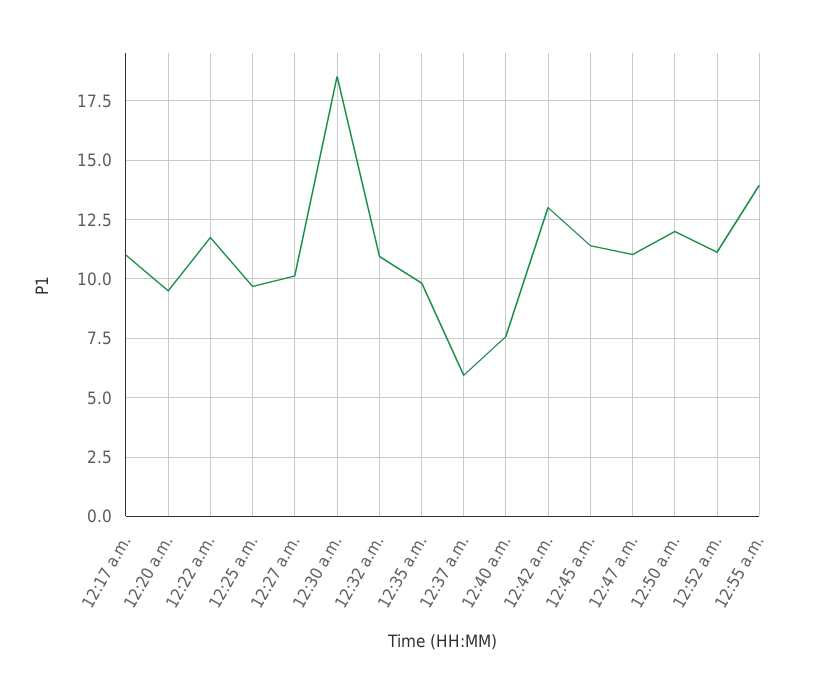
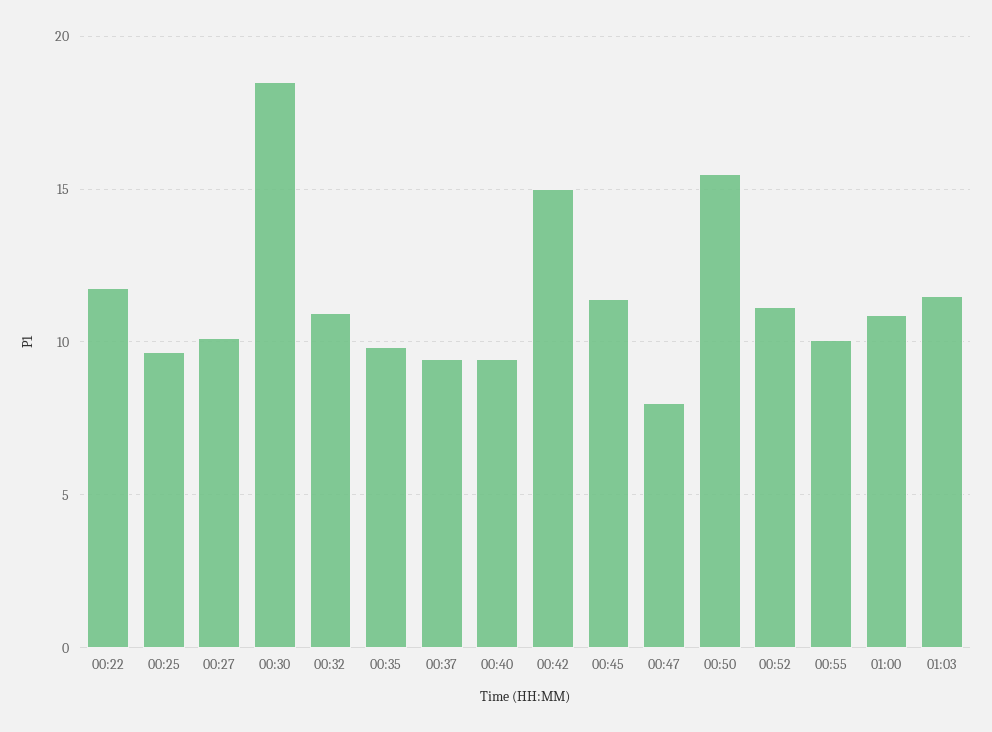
12:17 a.m.: 11 -> none
12:20 a.m.: 9.5 -> none
12:37 a.m.: 6 -> 9.5
12:40 a.m.: 7.5 -> 9.5
12:42 a.m.: 13 -> 15
12:47 a.m.: 11 -> 8
12:50 a.m.: 12 -> 15.5
12:55 a.m.: 14 -> 10
01:00: none -> 11
01:03: none -> 11.5

